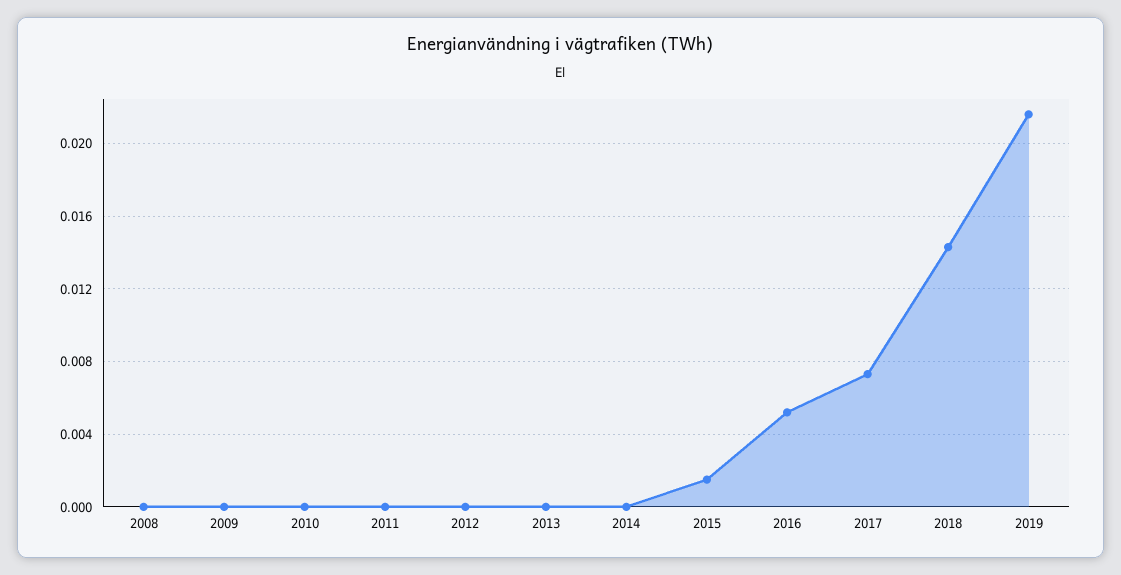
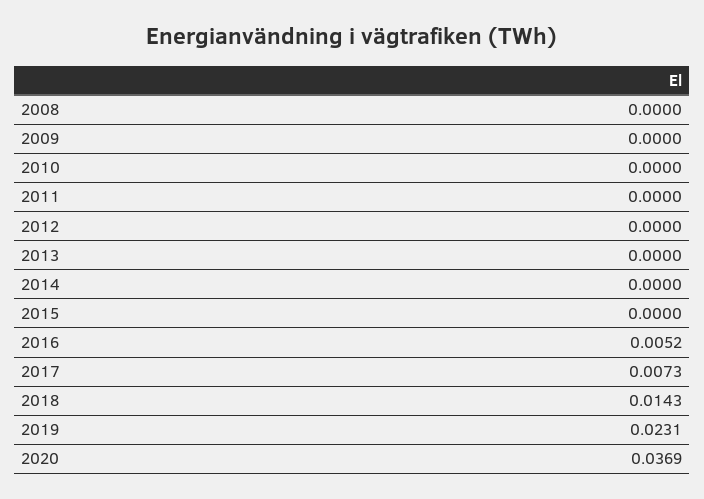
2015: 0.0015 -> 0
2019: 0.0215 -> 0.0231
2020: none -> 0.0369

